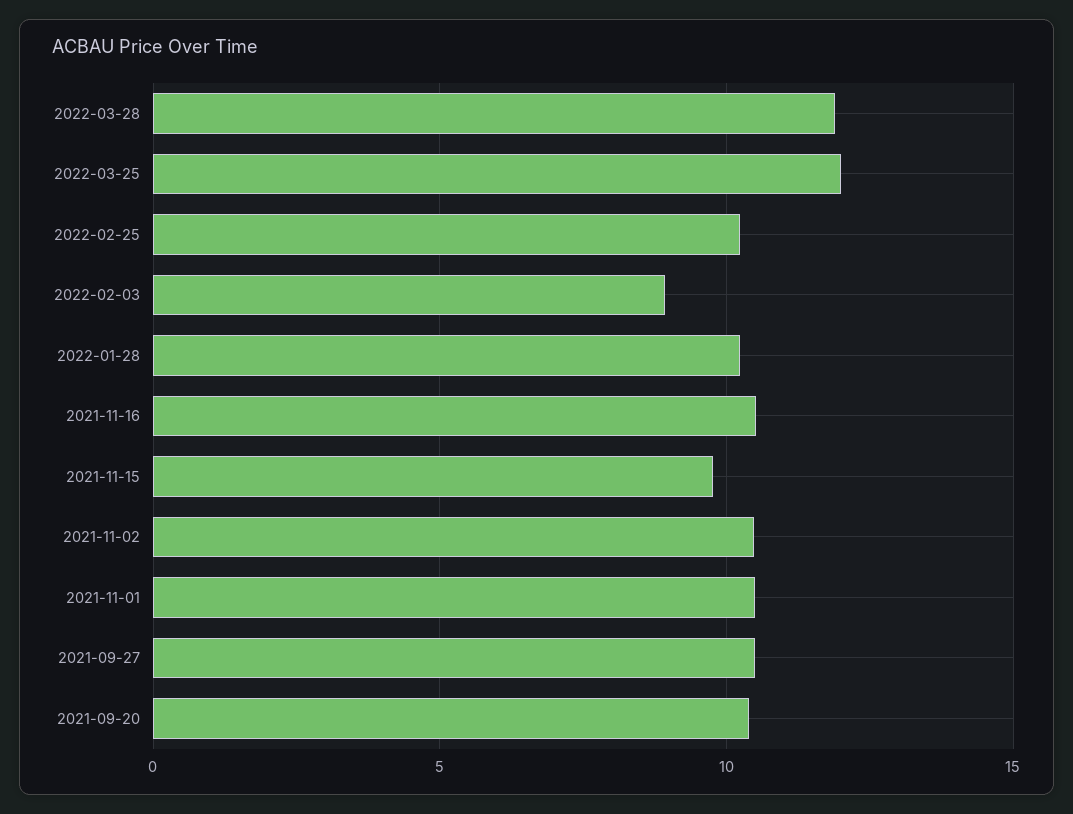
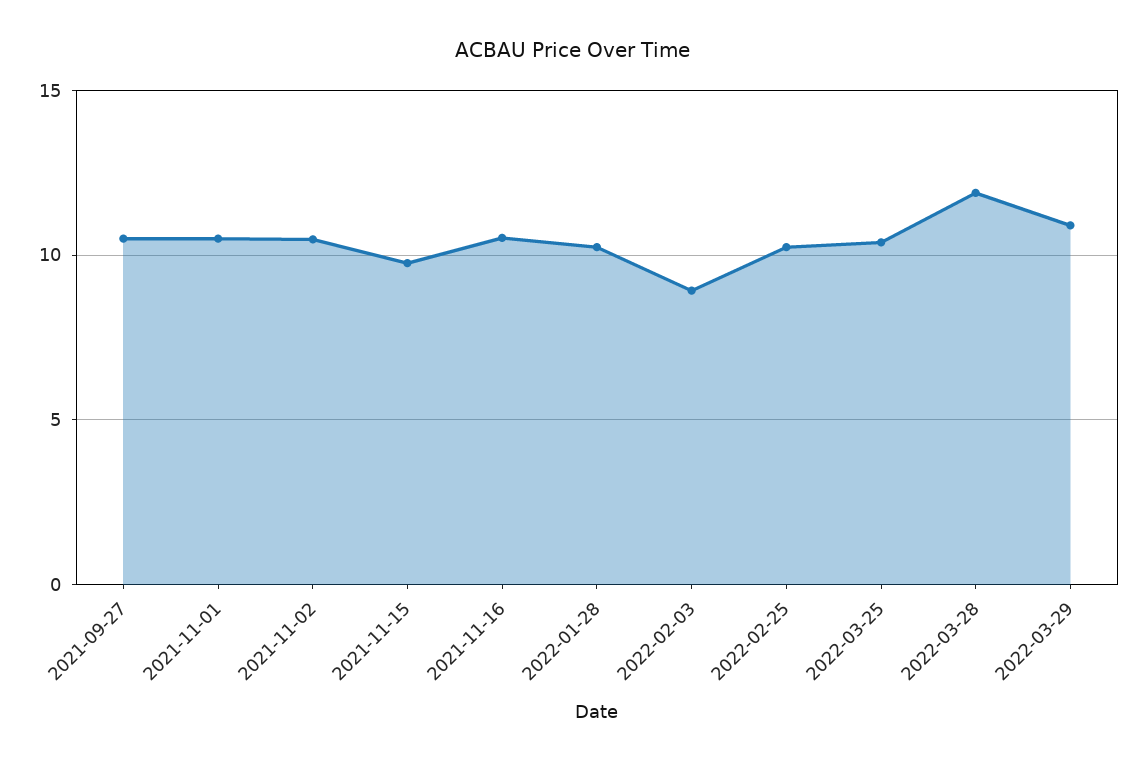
2022-03-25: 12 -> 10.5
2021-09-20: 10.5 -> none
2022-03-29: none -> 11

